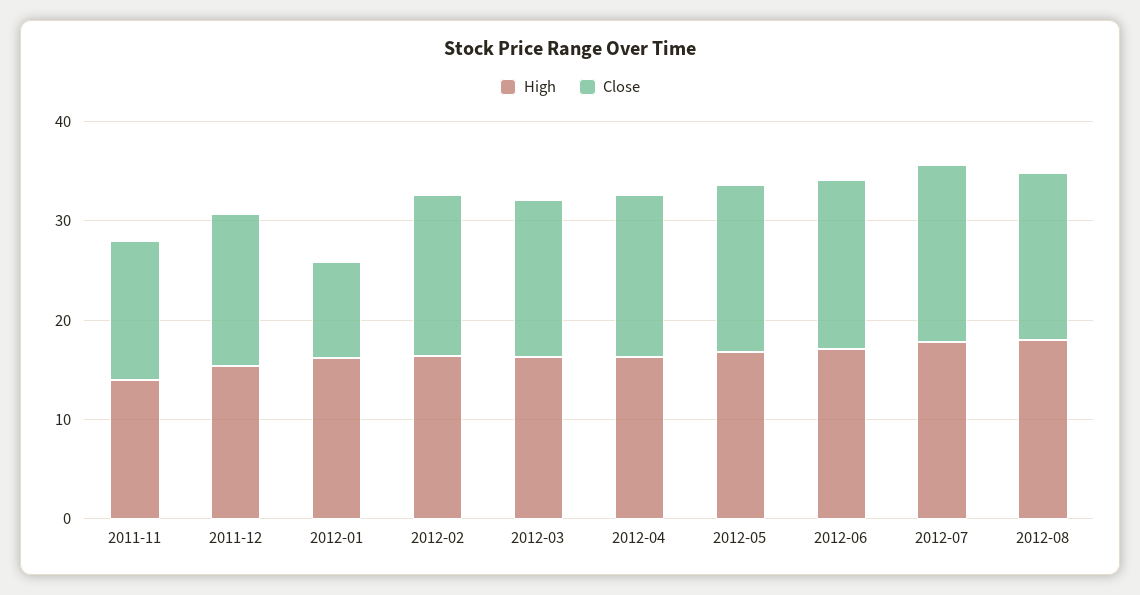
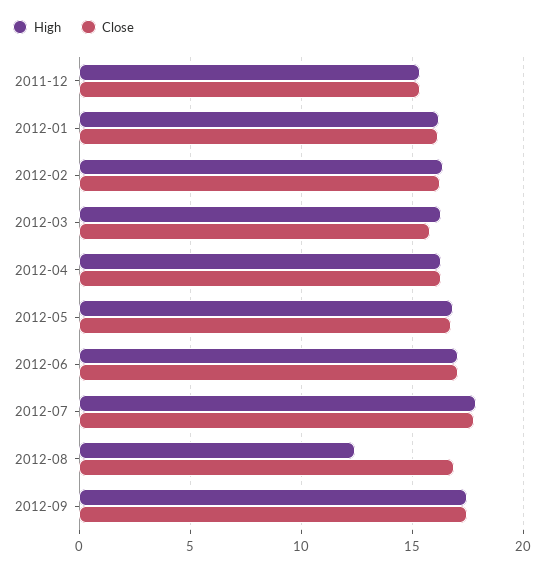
High, 2011-11: 14 -> none
Close, 2011-11: 14 -> none
Close, 2012-01: 10 -> 16
High, 2012-08: 18 -> 12.5
High, 2012-09: none -> 17.5
Close, 2012-09: none -> 17.5

